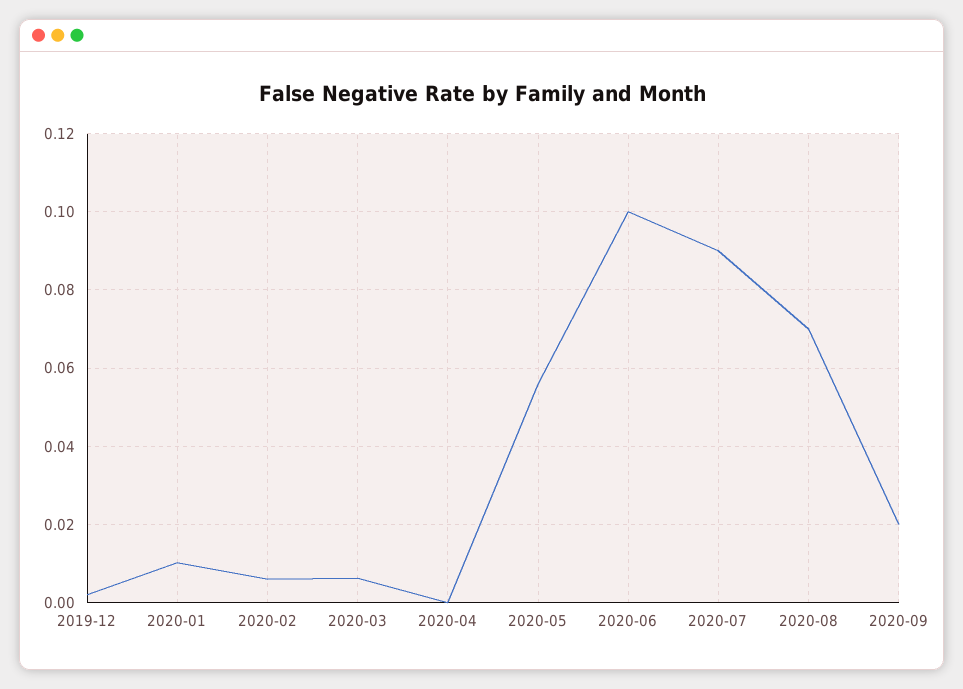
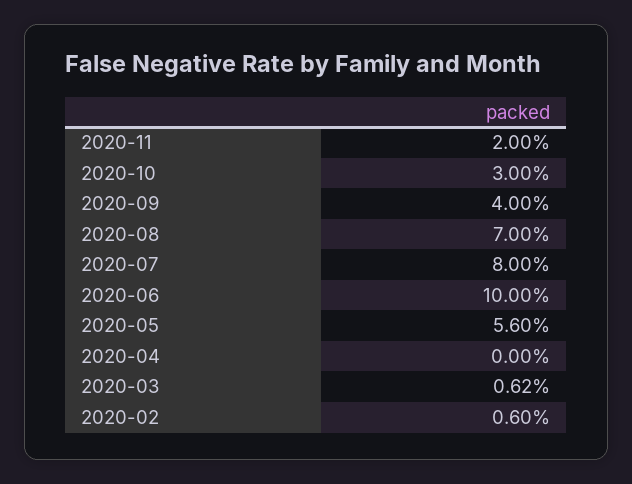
2019-12: 0.002 -> none
2020-01: 0.01 -> none
2020-07: 0.09 -> 0.08
2020-09: 0.02 -> 0.04
2020-11: none -> 0.02
2020-10: none -> 0.03

